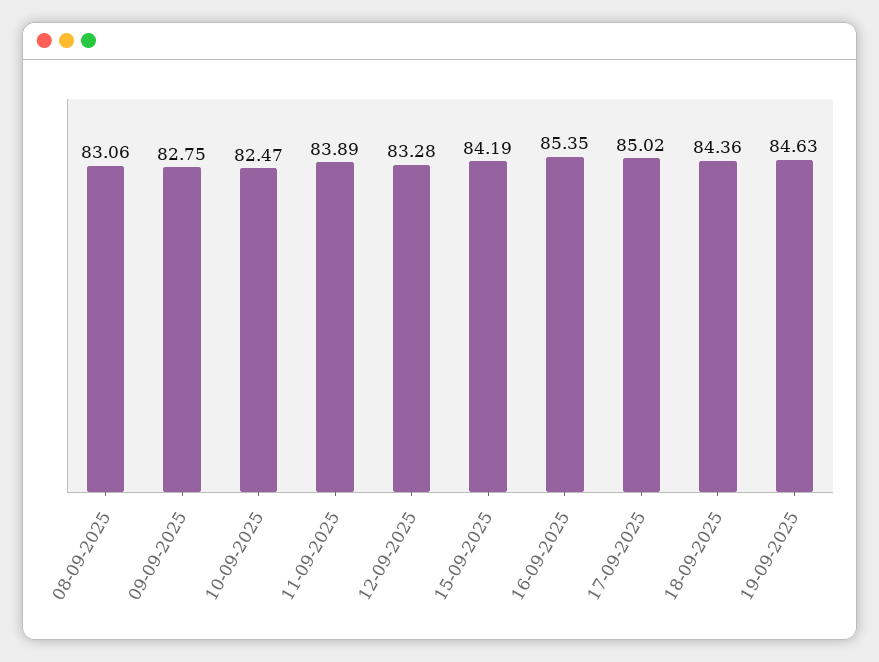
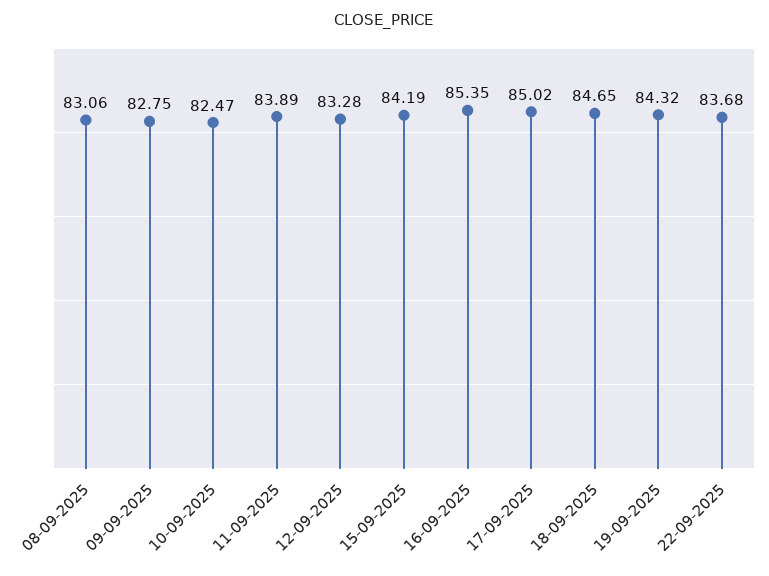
18-09-2025: 84.36 -> 84.65
19-09-2025: 84.63 -> 84.32
22-09-2025: none -> 83.68

